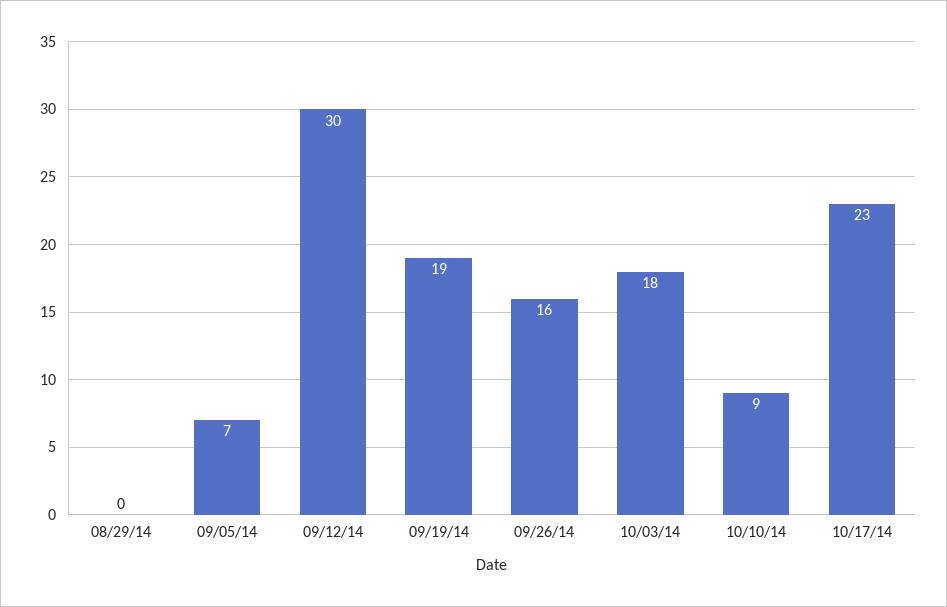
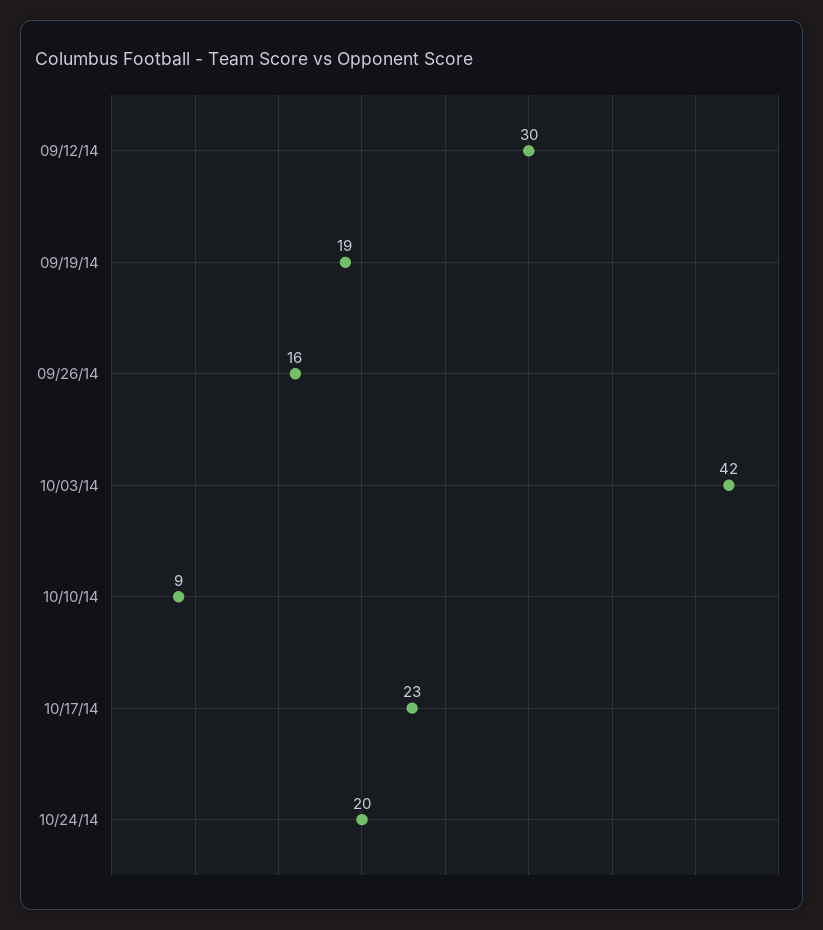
08/29/14: 0 -> none
09/05/14: 7 -> none
10/03/14: 18 -> 42
10/24/14: none -> 20

